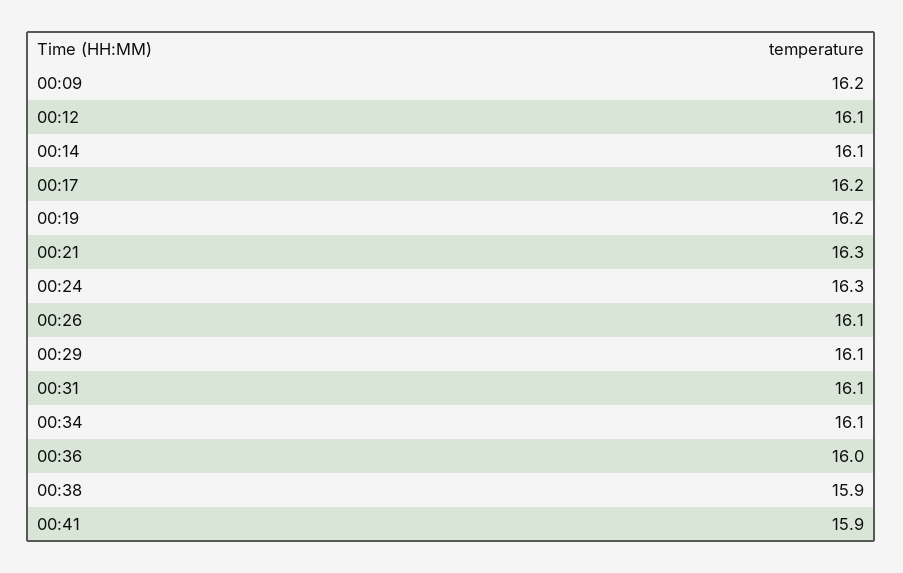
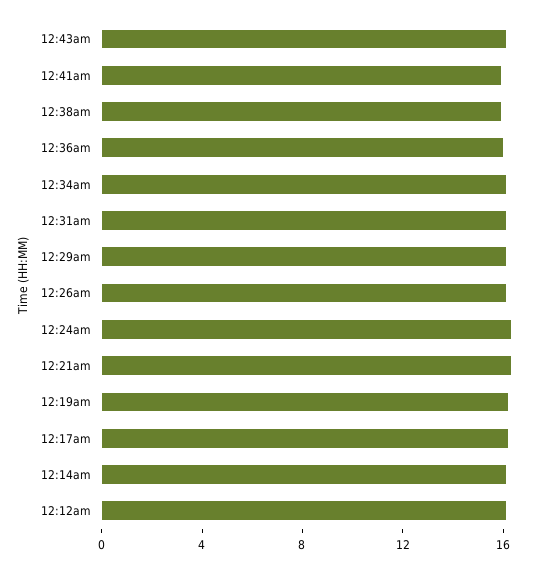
00:09: 16.2 -> none
12:43am: none -> 16

